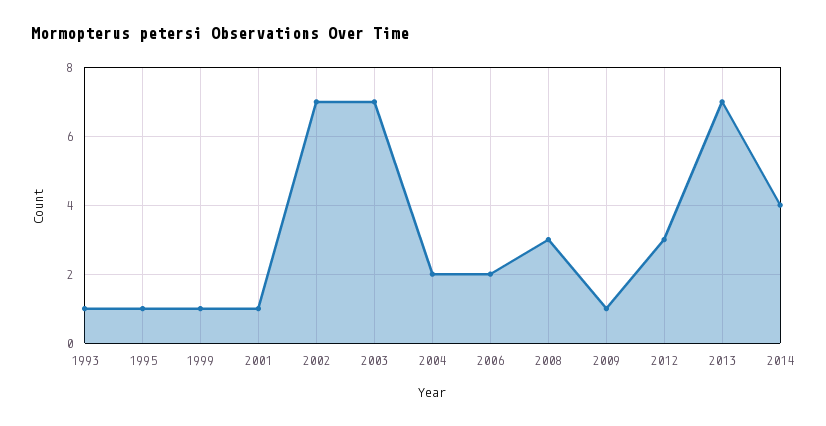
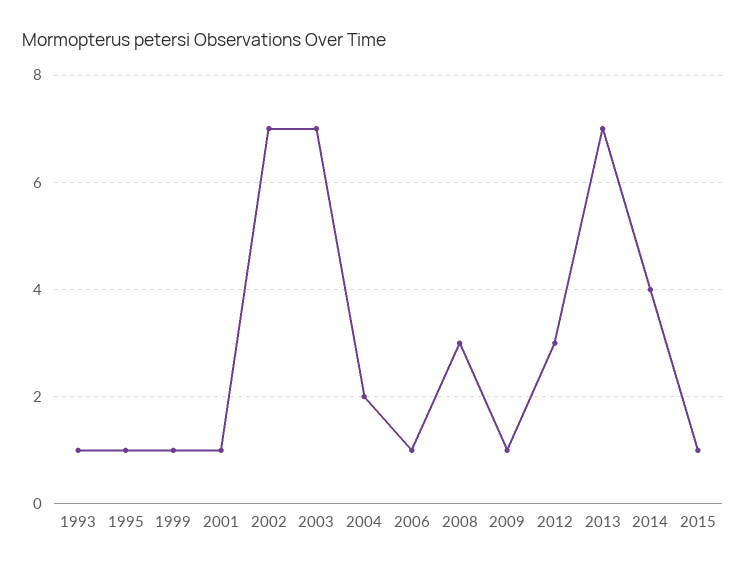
2006: 2 -> 1
2015: none -> 1

